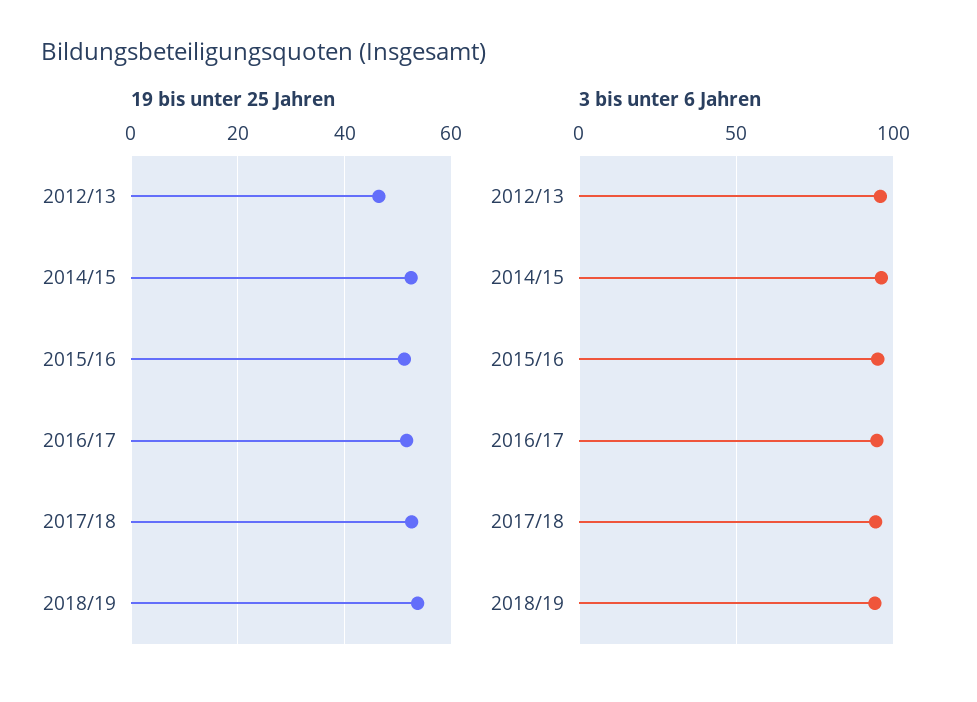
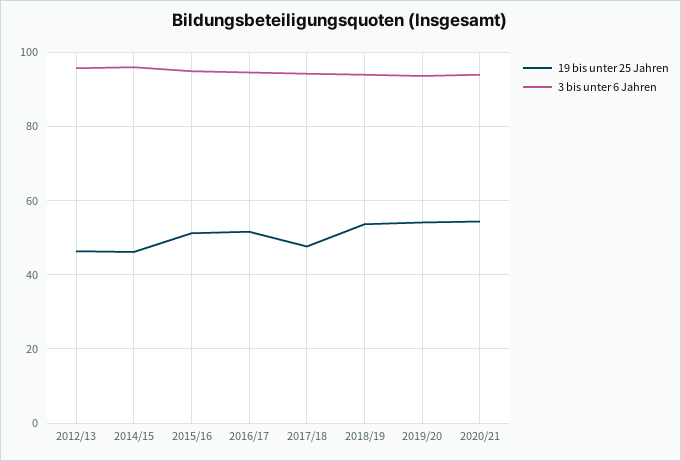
19 bis unter 25 Jahren, 2014/15: 52 -> 46
19 bis unter 25 Jahren, 2017/18: 52 -> 48
19 bis unter 25 Jahren, 2019/20: none -> 54
3 bis unter 6 Jahren, 2019/20: none -> 94
19 bis unter 25 Jahren, 2020/21: none -> 54
3 bis unter 6 Jahren, 2020/21: none -> 94

